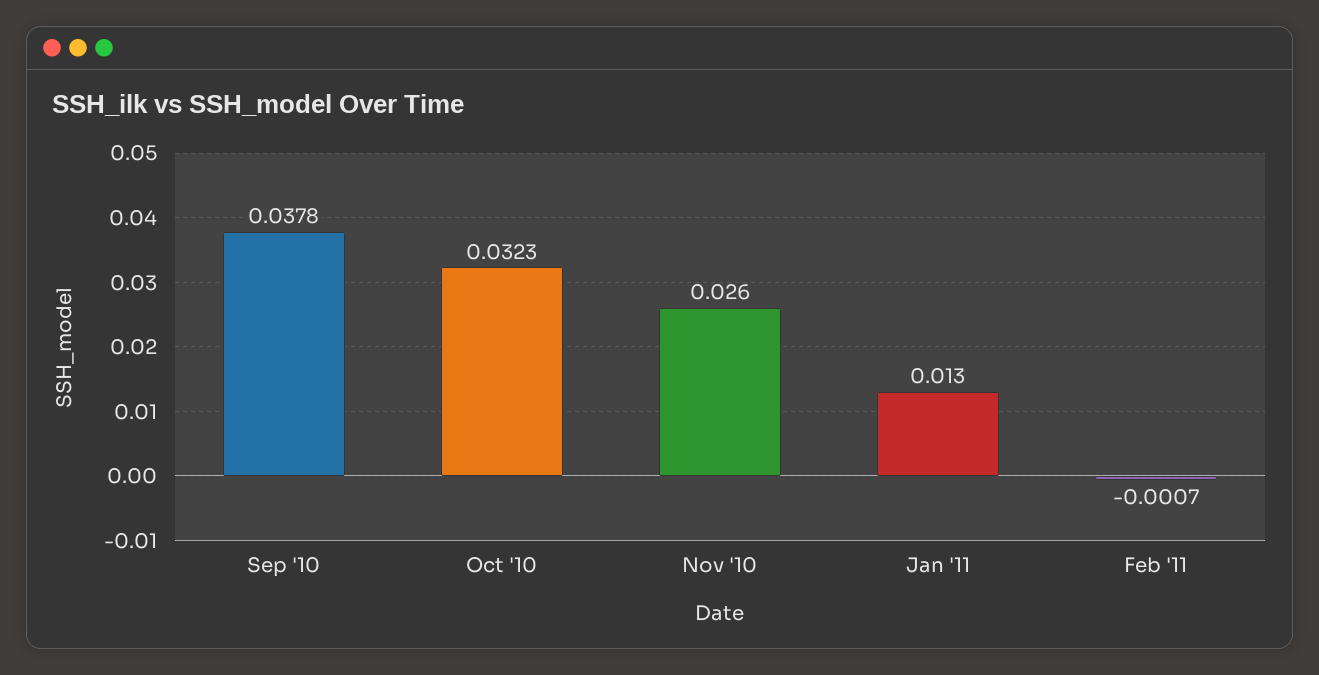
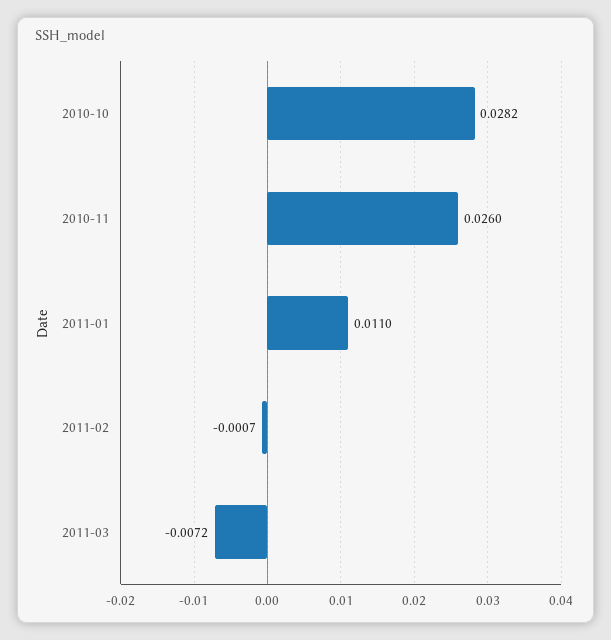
Sep '10: 0.0378 -> none
Oct '10: 0.0323 -> 0.0282
Jan '11: 0.013 -> 0.011
2011-03: none -> -0.0072

